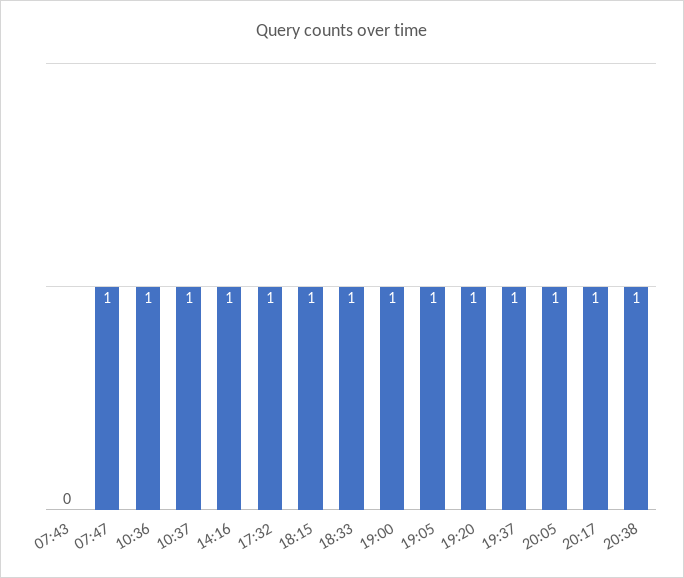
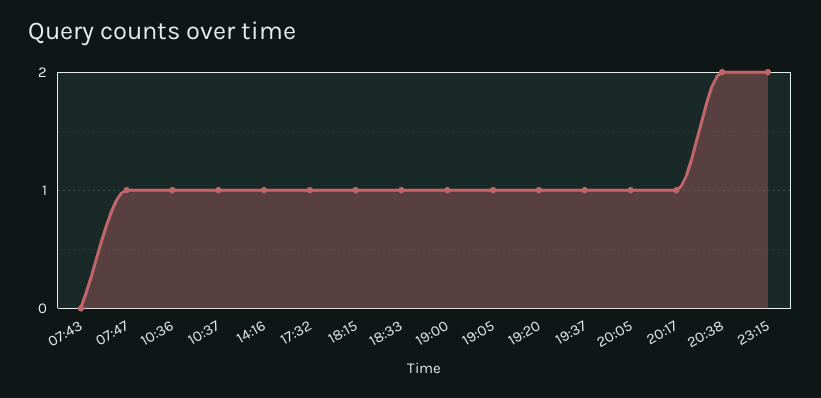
20:38: 1 -> 2
23:15: none -> 2

